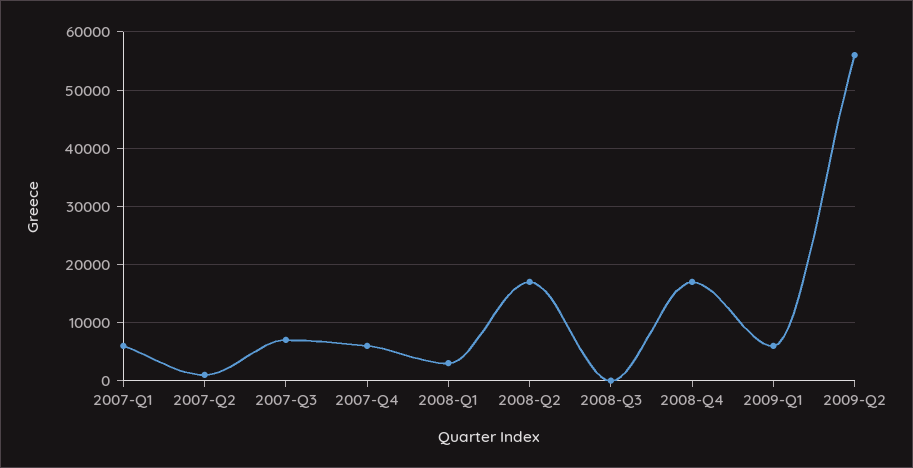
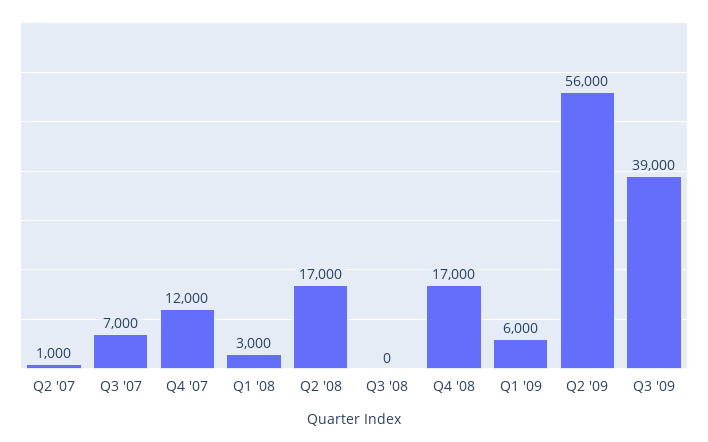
2007-Q1: 6000 -> none
2007-Q4: 6000 -> 12000
Q3 '09: none -> 39000

